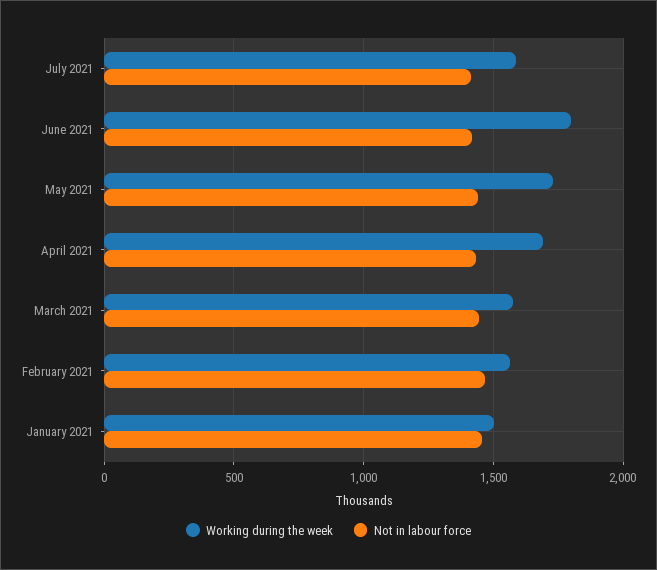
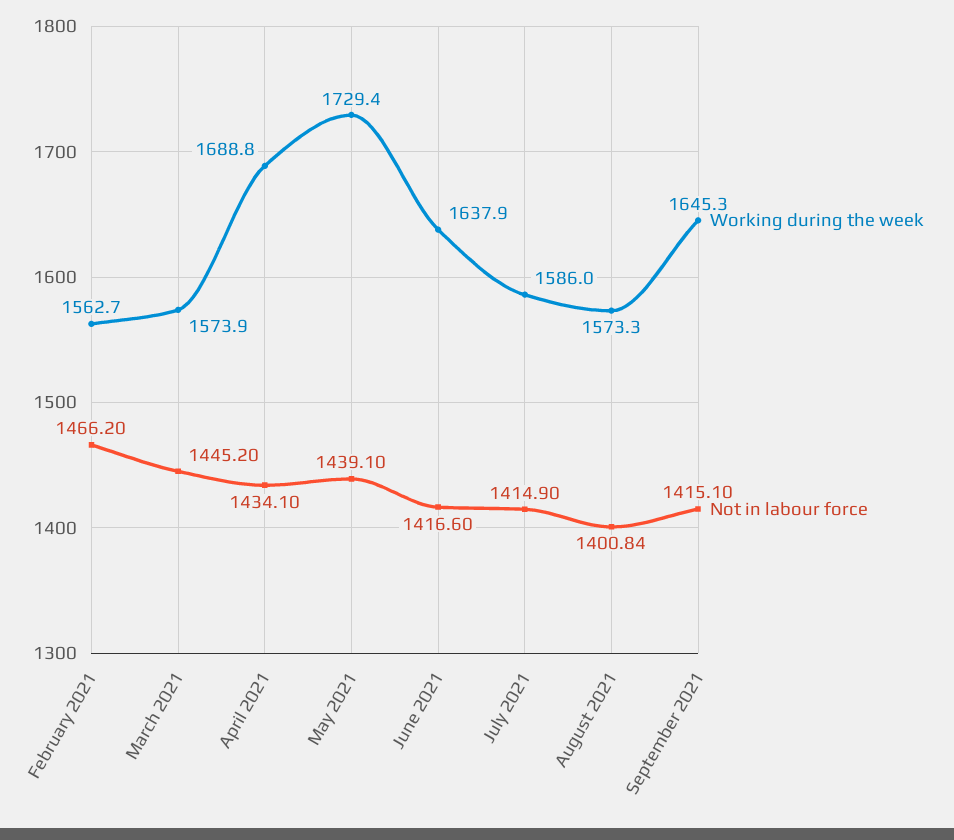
Working during the week, June 2021: 1800 -> 1637.9
Working during the week, January 2021: 1500 -> none
Not in labour force, January 2021: 1450 -> none
Working during the week, August 2021: none -> 1573.3
Not in labour force, August 2021: none -> 1400.84
Working during the week, September 2021: none -> 1645.3
Not in labour force, September 2021: none -> 1415.1

